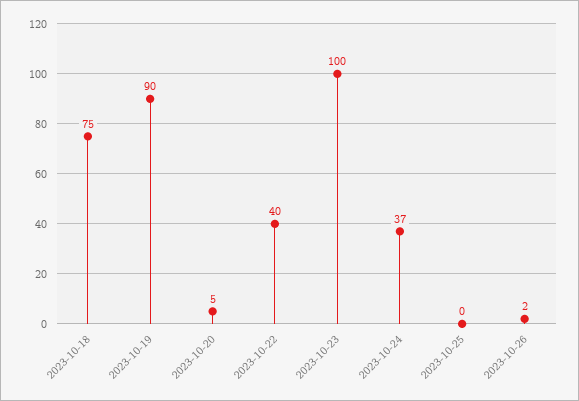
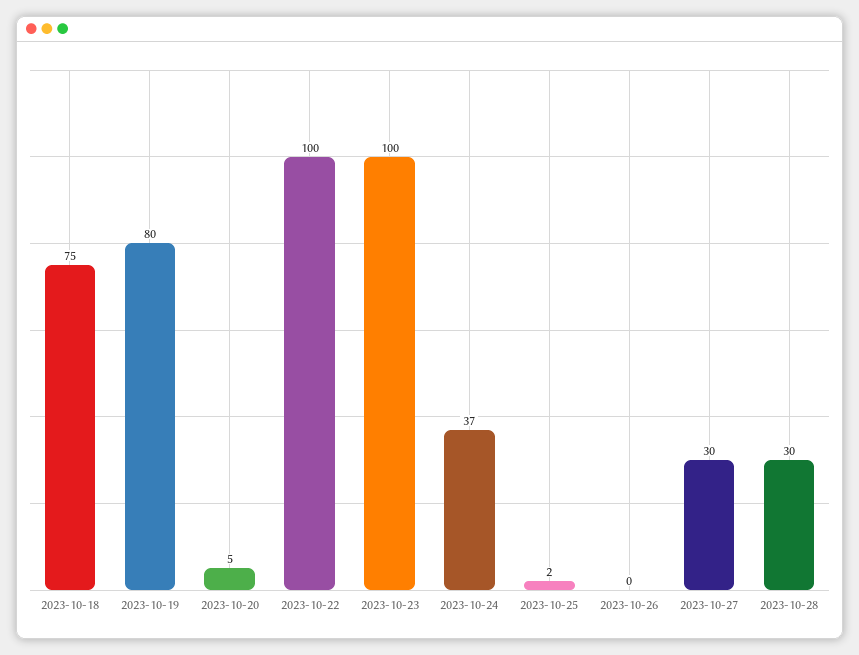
2023-10-19: 90 -> 80
2023-10-22: 40 -> 100
2023-10-25: 0 -> 2
2023-10-26: 2 -> 0
2023-10-27: none -> 30
2023-10-28: none -> 30

